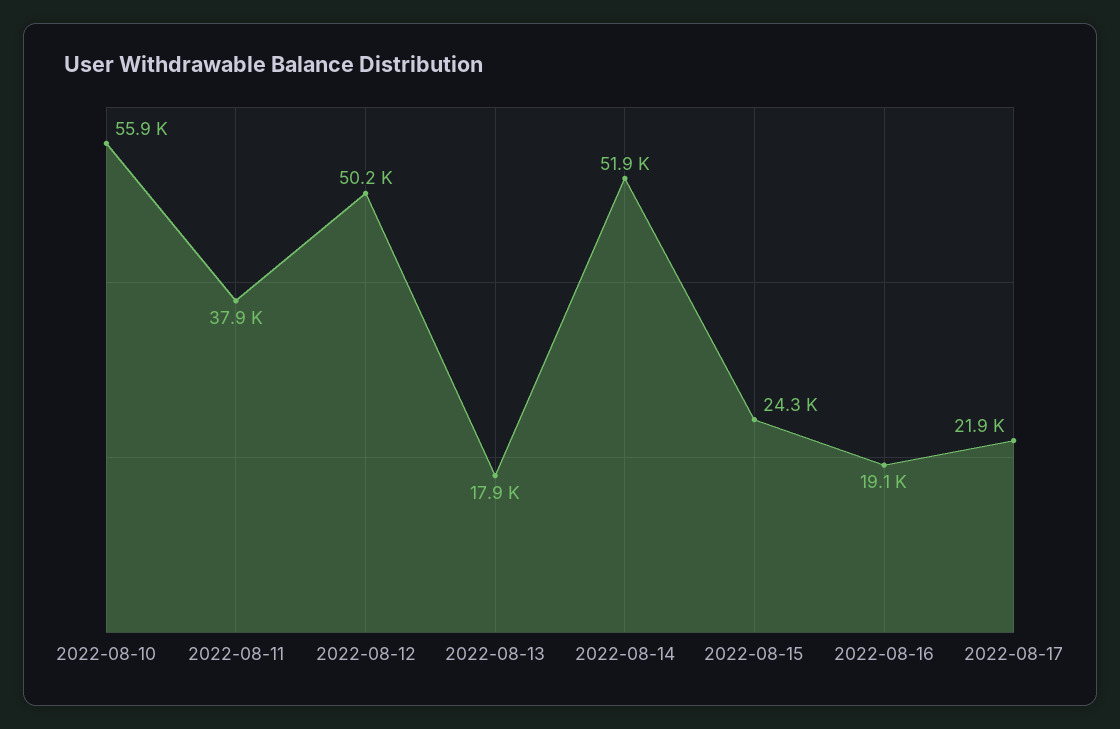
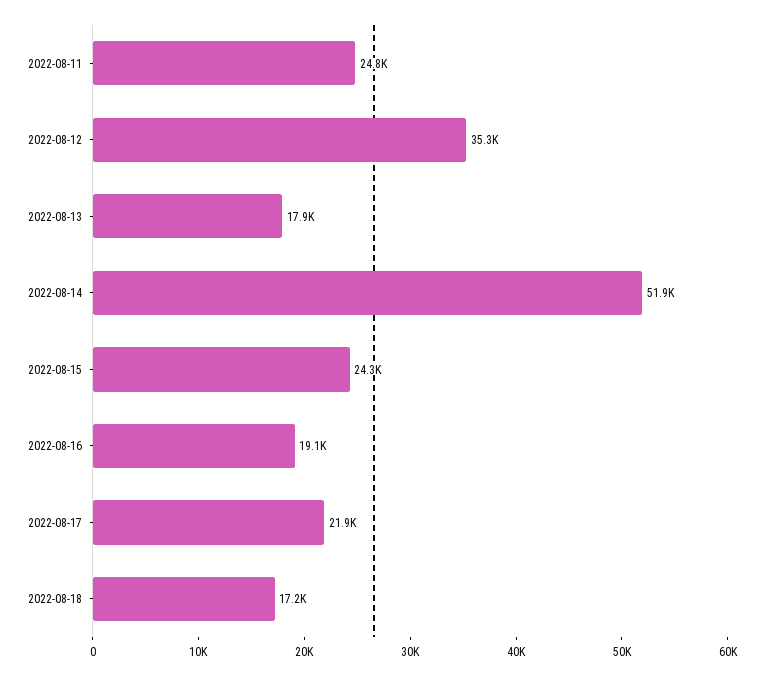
2022-08-10: 55900 -> none
2022-08-11: 37900 -> 24800
2022-08-12: 50200 -> 35300
2022-08-18: none -> 17200

